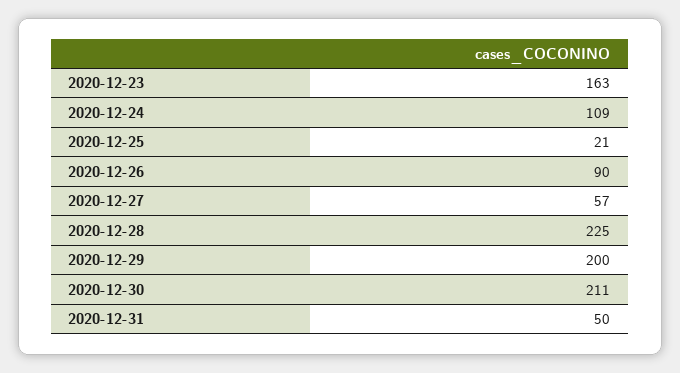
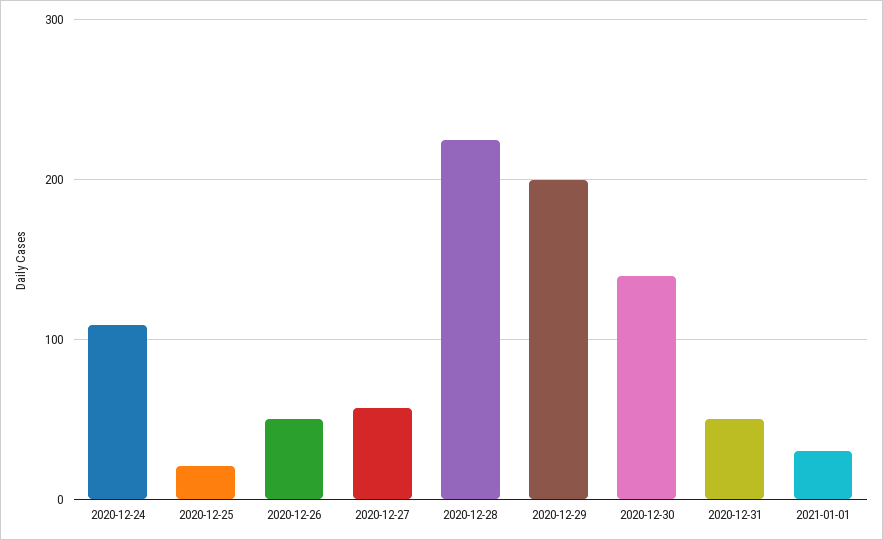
2020-12-23: 163 -> none
2020-12-26: 90 -> 50
2020-12-30: 211 -> 140
2021-01-01: none -> 30

